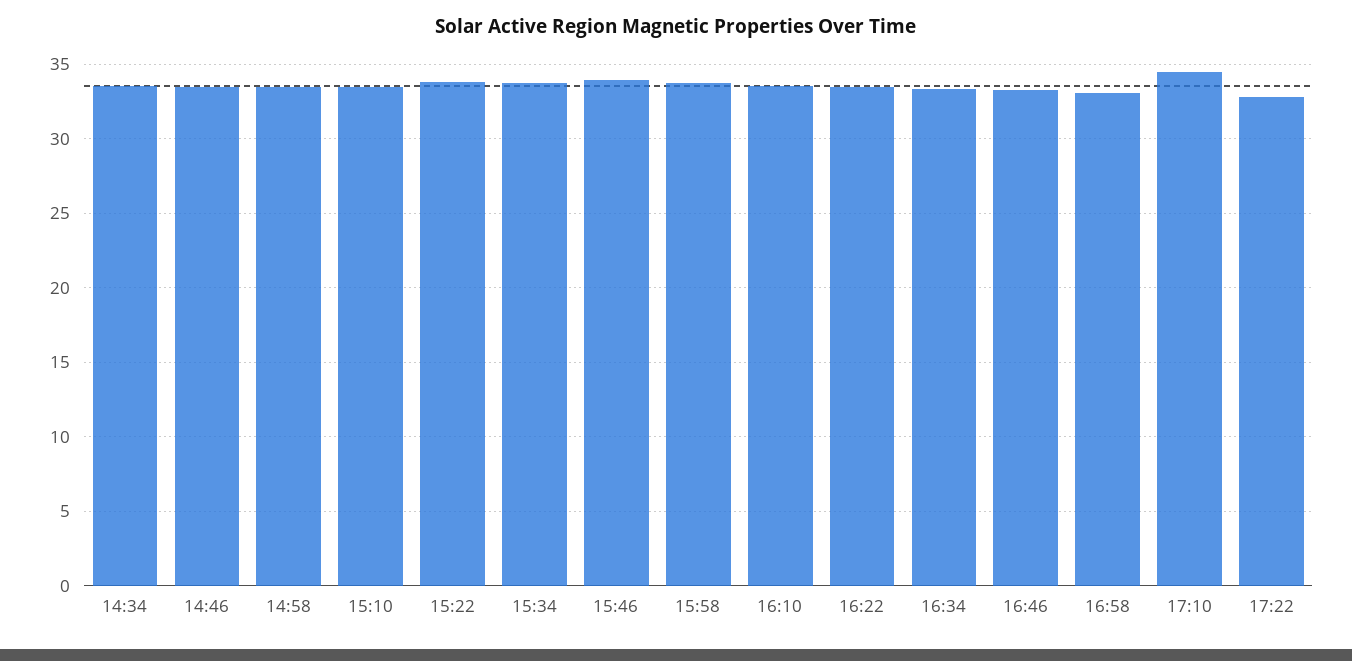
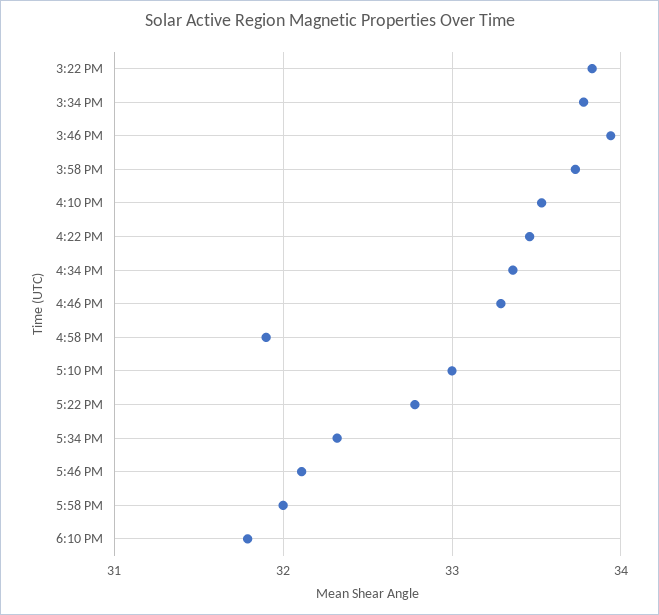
14:34: 33.5 -> none
14:46: 33.5 -> none
14:58: 33.5 -> none
15:10: 33.5 -> none
16:58: 33 -> 31.9
17:10: 34.5 -> 33
5:34 PM: none -> 32.3
5:46 PM: none -> 32.1
5:58 PM: none -> 32
6:10 PM: none -> 31.8

